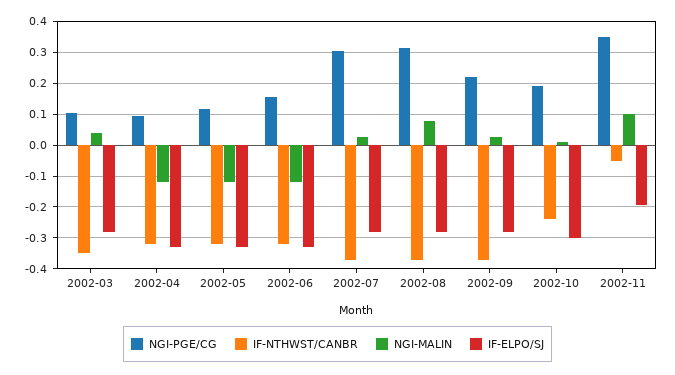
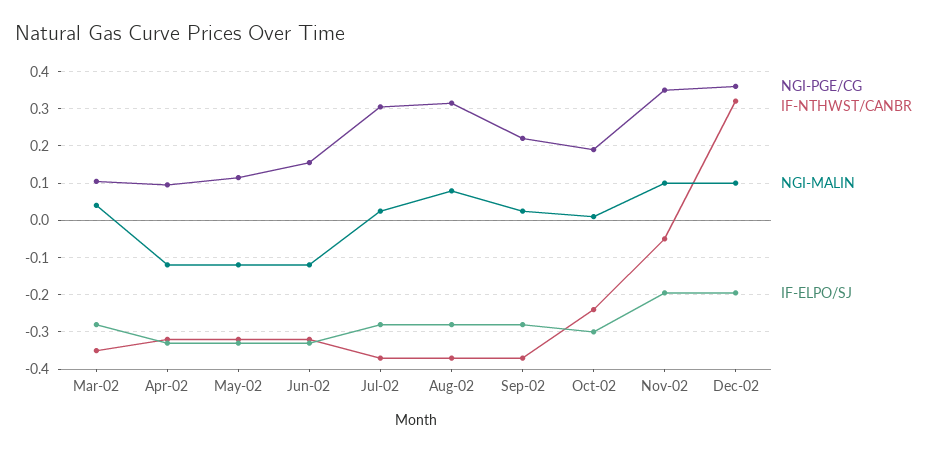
NGI-PGE/CG, Dec-02: none -> 0.36
IF-NTHWST/CANBR, Dec-02: none -> 0.32
NGI-MALIN, Dec-02: none -> 0.1
IF-ELPO/SJ, Dec-02: none -> -0.2

